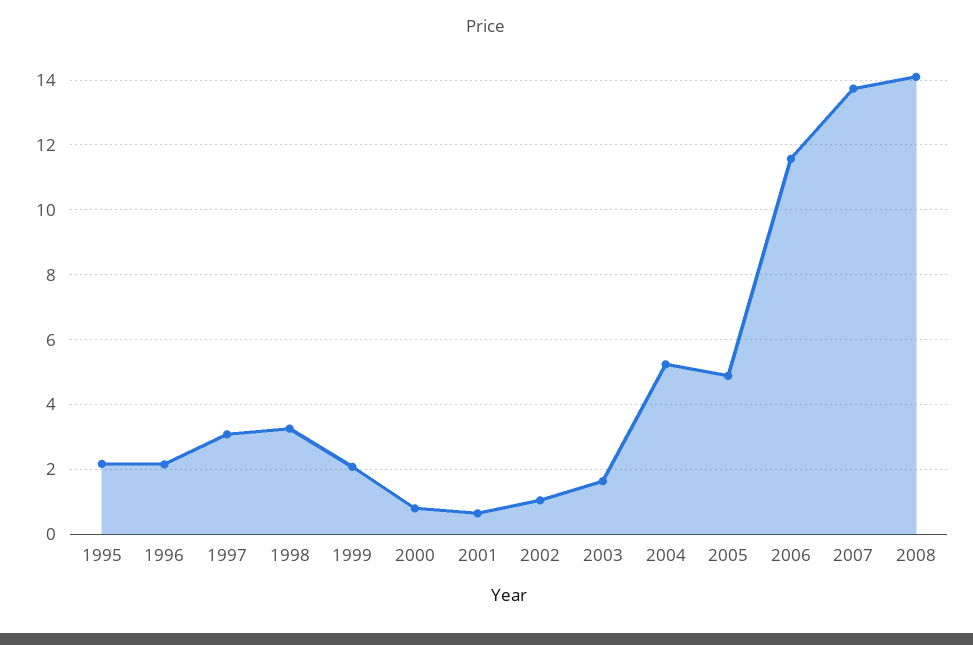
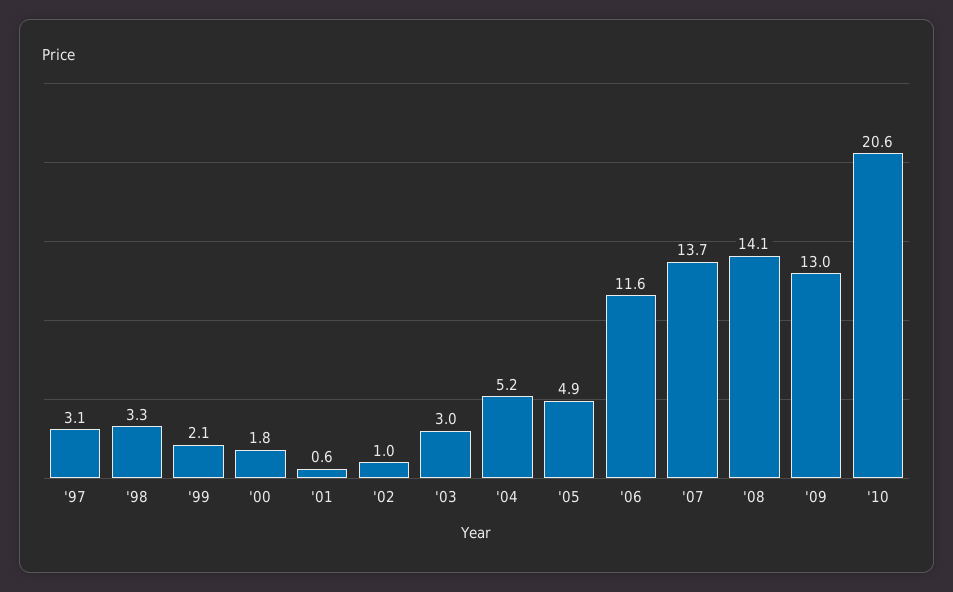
1995: 2.2 -> none
1996: 2.2 -> none
2000: 0.8 -> 1.8
2003: 1.6 -> 3
'09: none -> 13
'10: none -> 20.6

